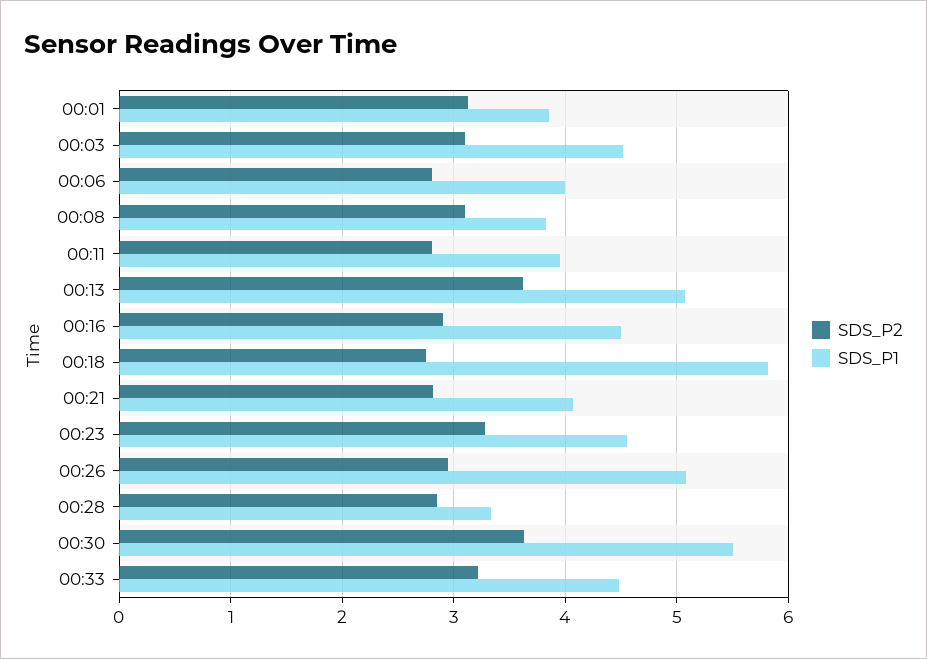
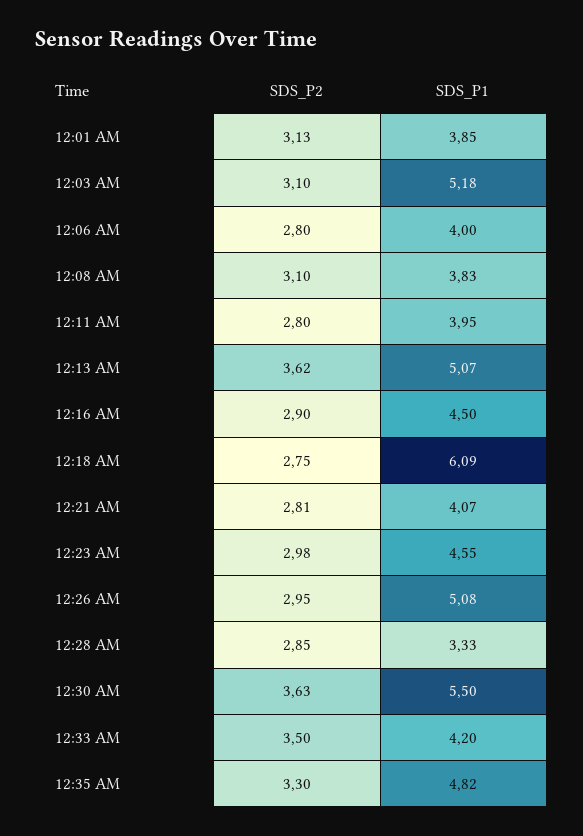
SDS_P1, 00:03: 4.5 -> 5.18
SDS_P1, 00:18: 5.8 -> 6.09
SDS_P2, 00:23: 3.3 -> 2.98
SDS_P2, 00:33: 3.2 -> 3.5
SDS_P1, 00:33: 4.5 -> 4.2
SDS_P2, 12:35 AM: none -> 3.3
SDS_P1, 12:35 AM: none -> 4.82

